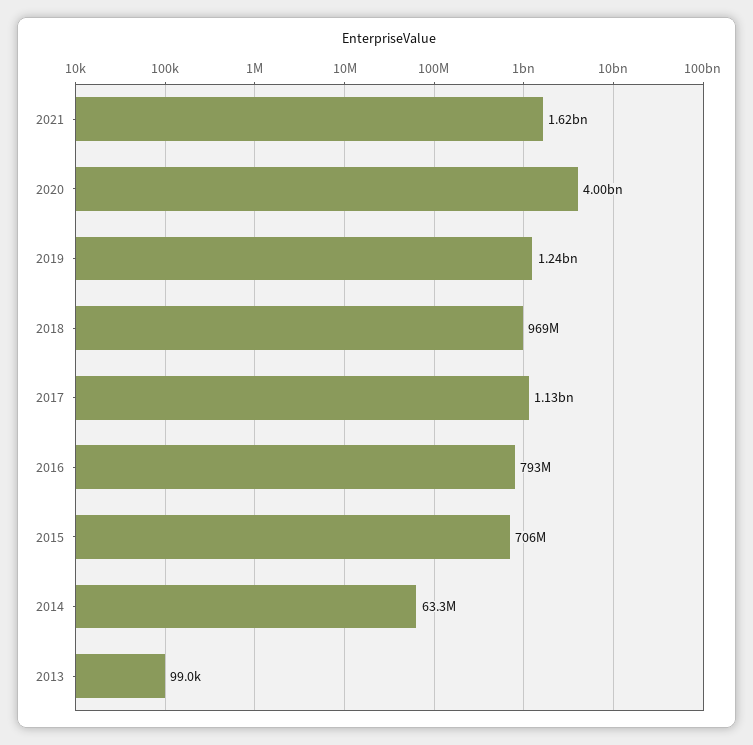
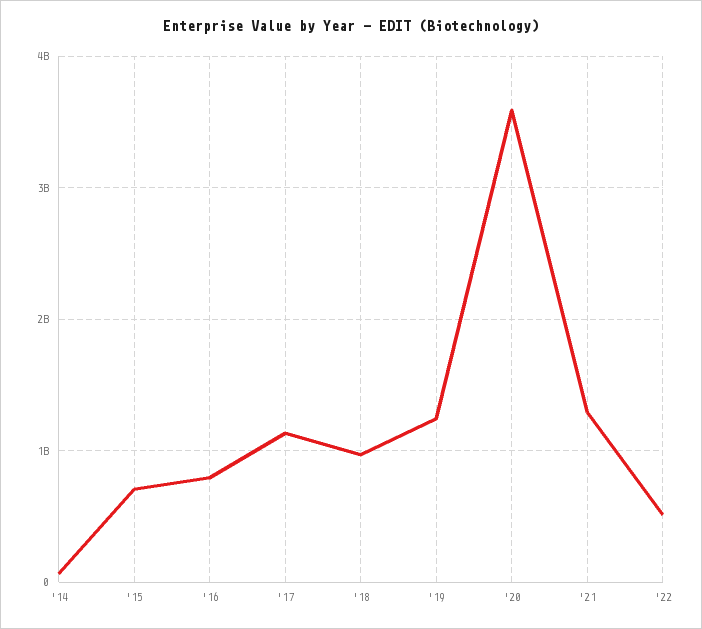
2021: 1620000000 -> 1300000000
2020: 4000000000 -> 3600000000
2013: 99000 -> none
'22: none -> 500000000

